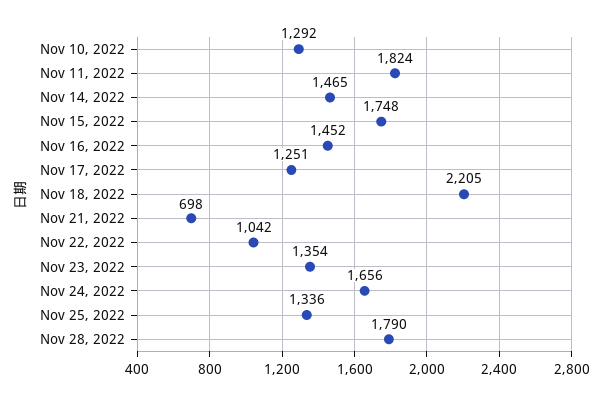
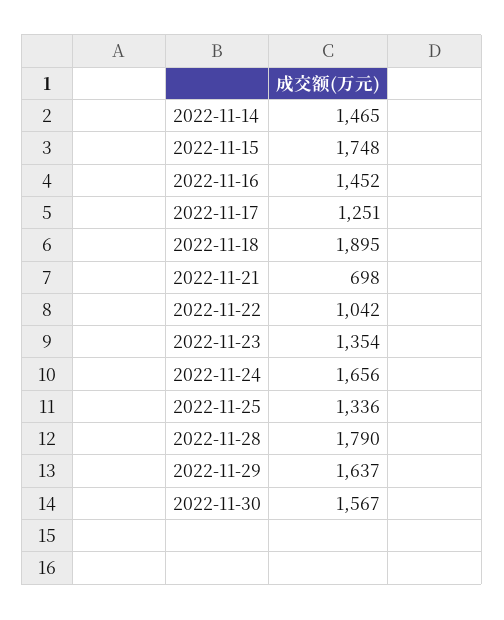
Nov 10, 2022: 1292 -> none
Nov 11, 2022: 1824 -> none
Nov 18, 2022: 2205 -> 1895
2022-11-29: none -> 1637
2022-11-30: none -> 1567

